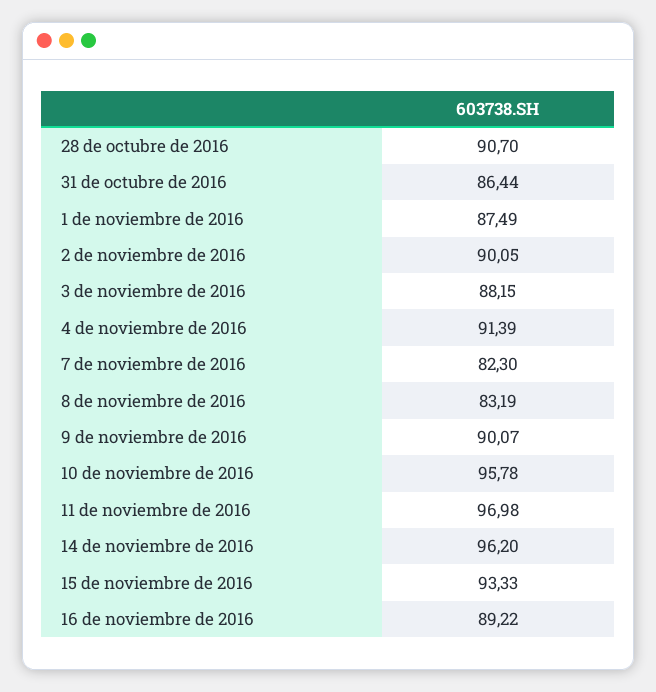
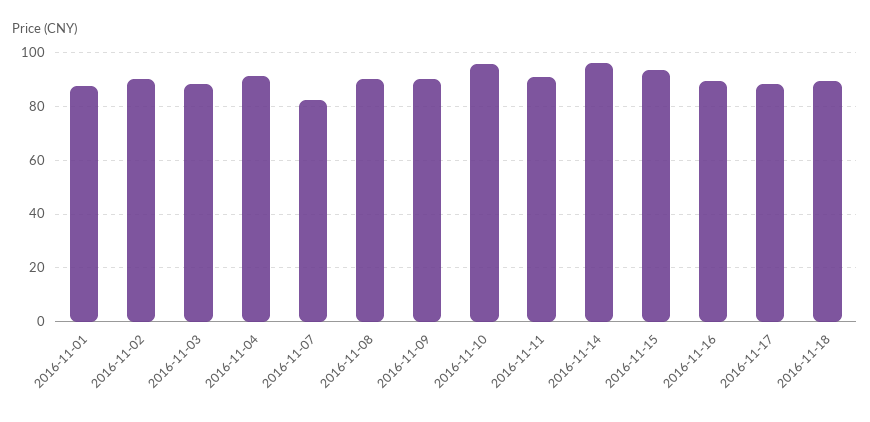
28 de octubre de 2016: 90.7 -> none
31 de octubre de 2016: 86.44 -> none
8 de noviembre de 2016: 83.19 -> 90
11 de noviembre de 2016: 96.98 -> 90
2016-11-17: none -> 87.5
2016-11-18: none -> 90

